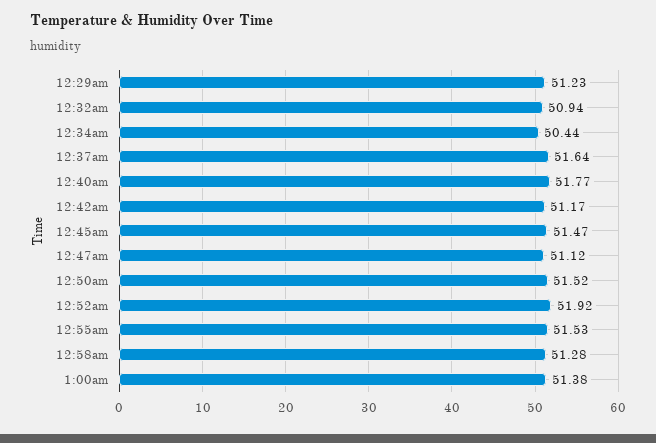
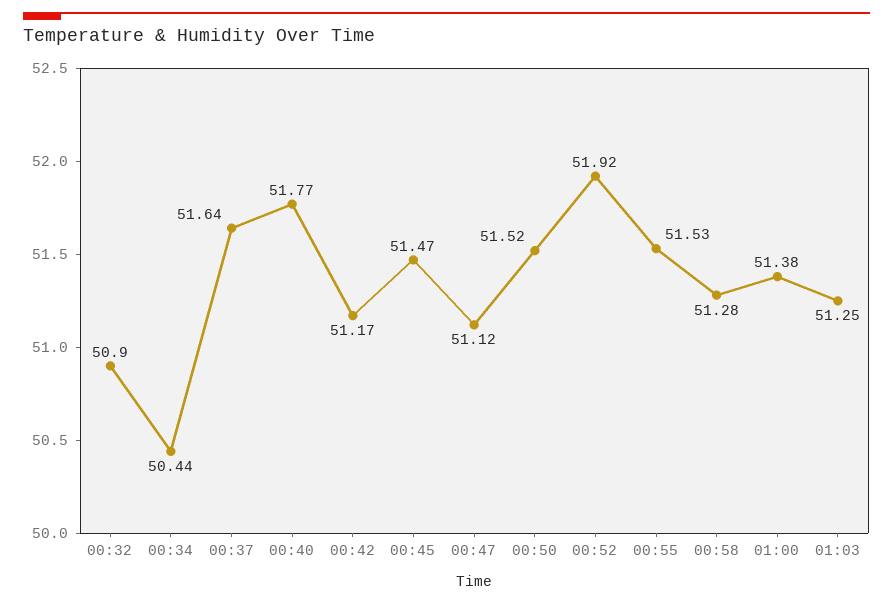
12:29am: 51.23 -> none
12:32am: 50.94 -> 50.9
01:03: none -> 51.25

